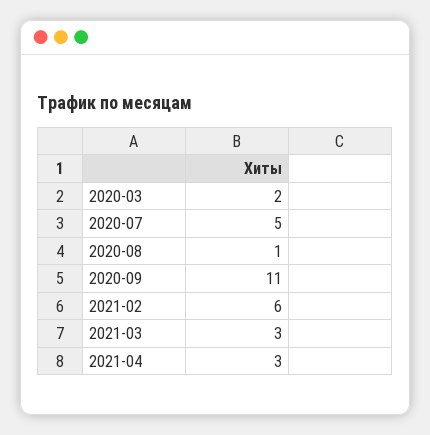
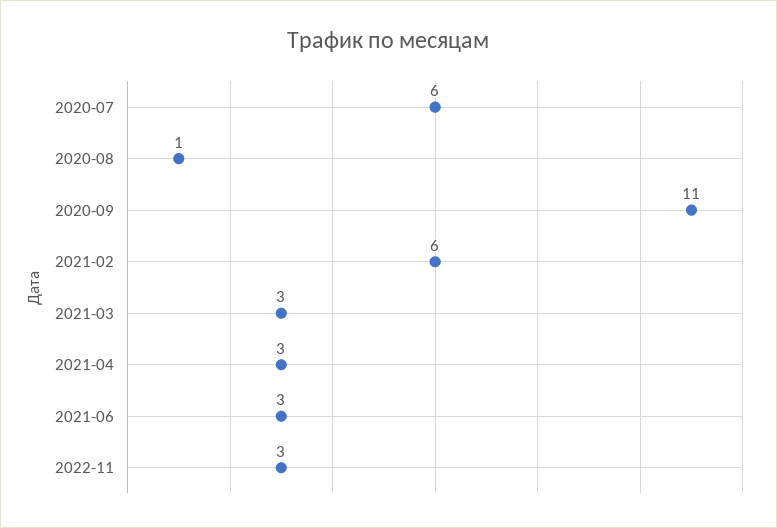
2020-03: 2 -> none
2020-07: 5 -> 6
2021-06: none -> 3
2022-11: none -> 3

